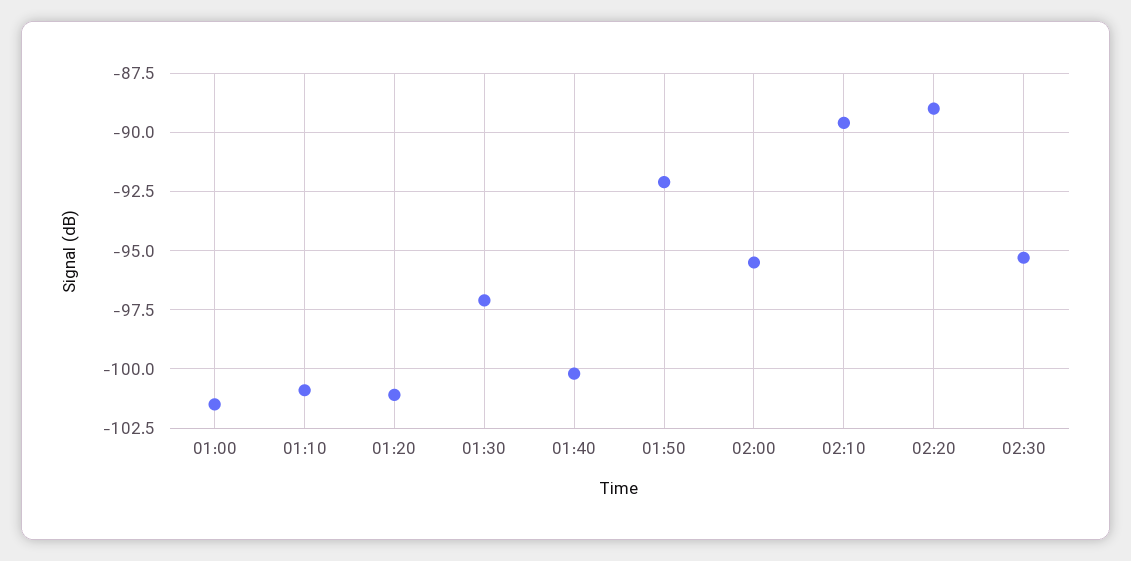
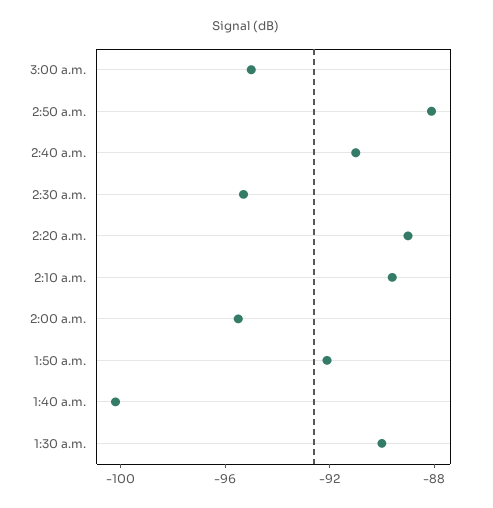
01:00: -101.5 -> none
01:10: -101 -> none
01:20: -101 -> none
01:30: -97 -> -90
3:00 a.m.: none -> -95
2:50 a.m.: none -> -88
2:40 a.m.: none -> -91

